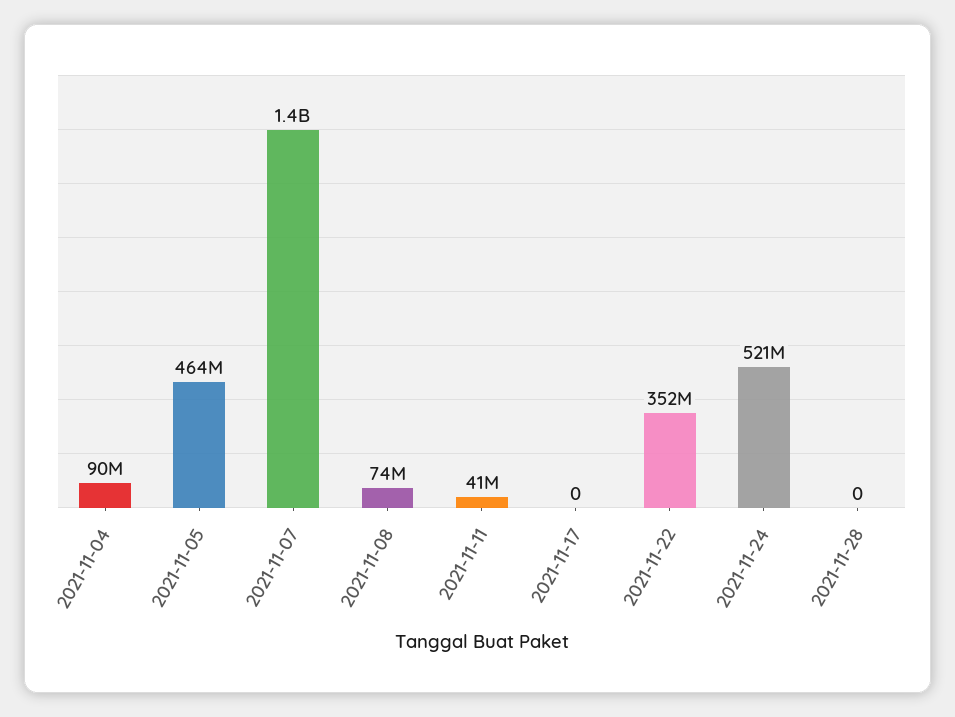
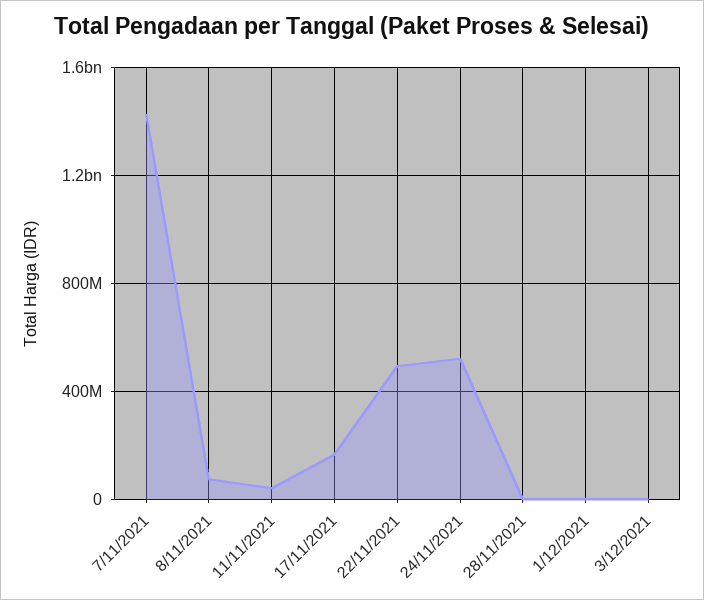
2021-11-04: 90000000 -> none
2021-11-05: 464000000 -> none
2021-11-17: 0 -> 150000000
2021-11-22: 352000000 -> 500000000
1/12/2021: none -> 0
3/12/2021: none -> 0

